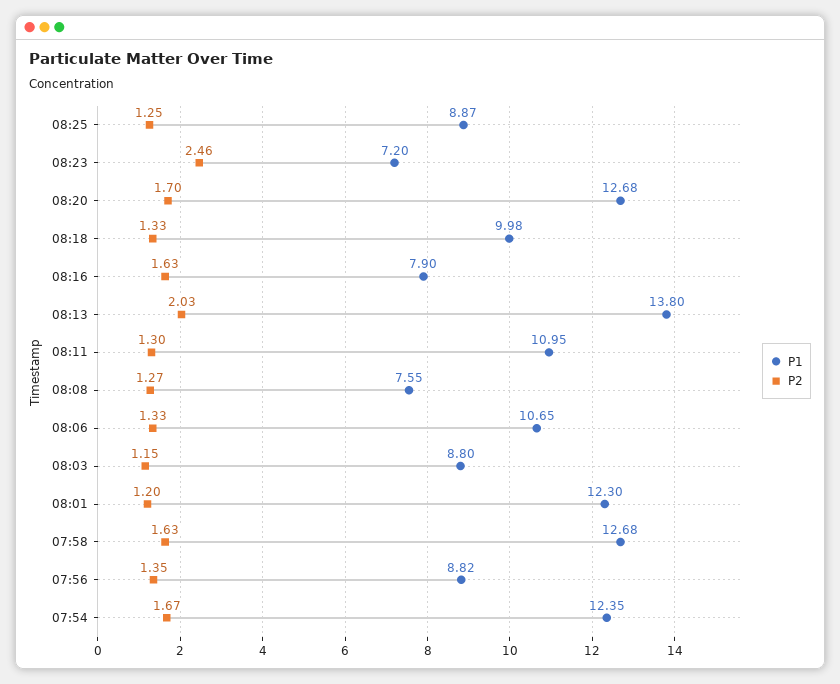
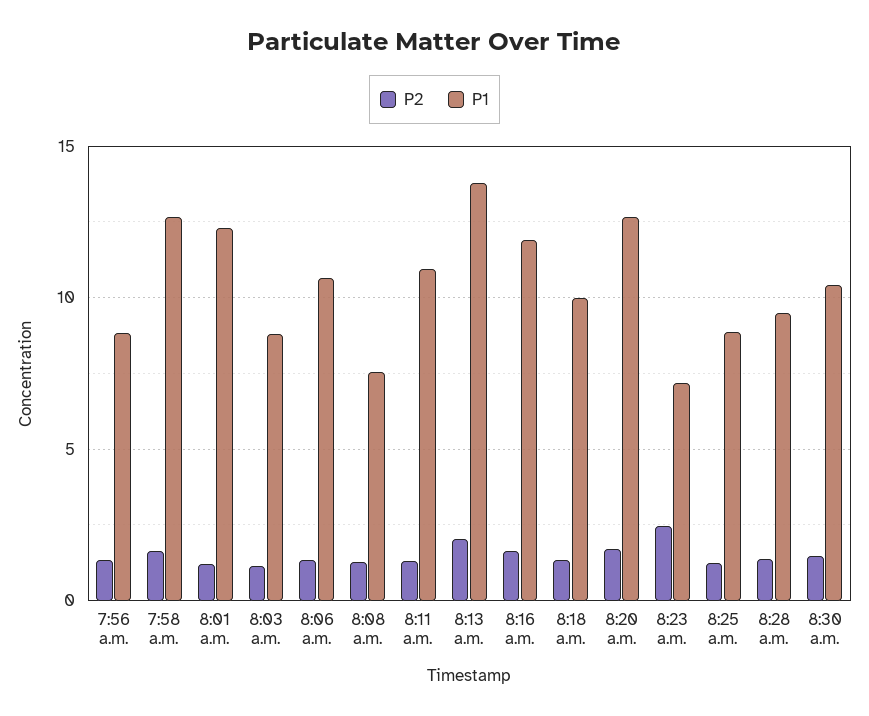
P1, 08:16: 7.9 -> 12
P1, 07:54: 12.35 -> none
P2, 07:54: 1.67 -> none
P2, 8:28 a.m.: none -> 1.5
P1, 8:28 a.m.: none -> 9.5
P2, 8:30 a.m.: none -> 1.5
P1, 8:30 a.m.: none -> 10.5

